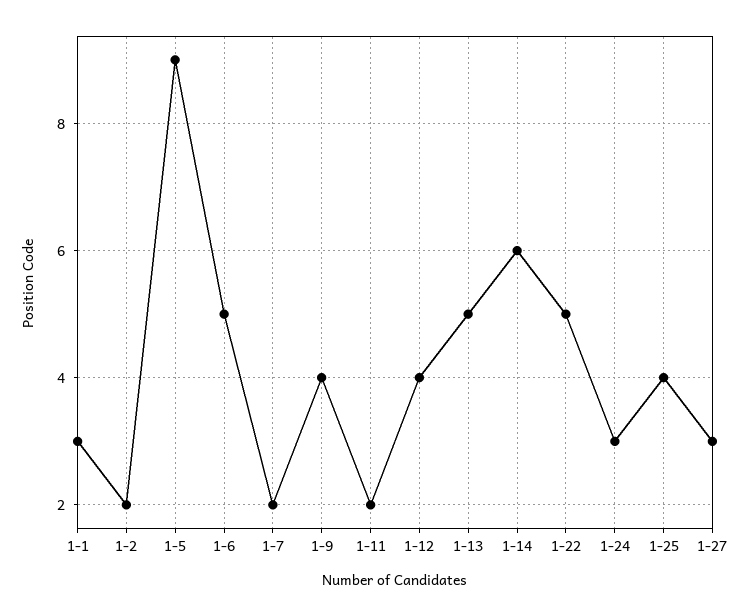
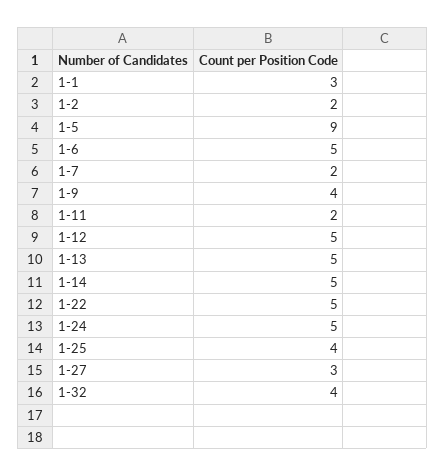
1-12: 4 -> 5
1-14: 6 -> 5
1-24: 3 -> 5
1-32: none -> 4

